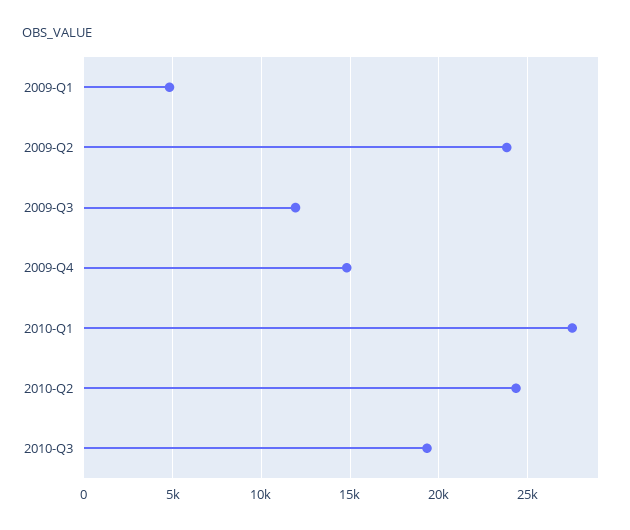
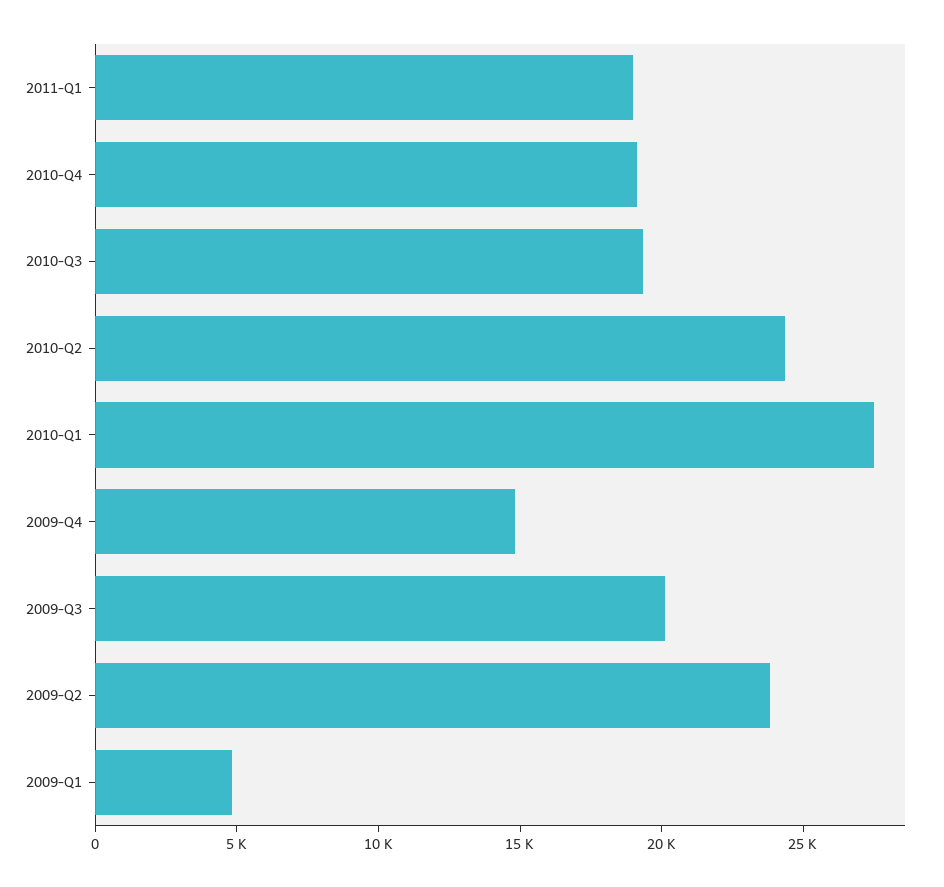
2009-Q3: 12000 -> 20000
2011-Q1: none -> 19000
2010-Q4: none -> 19000

